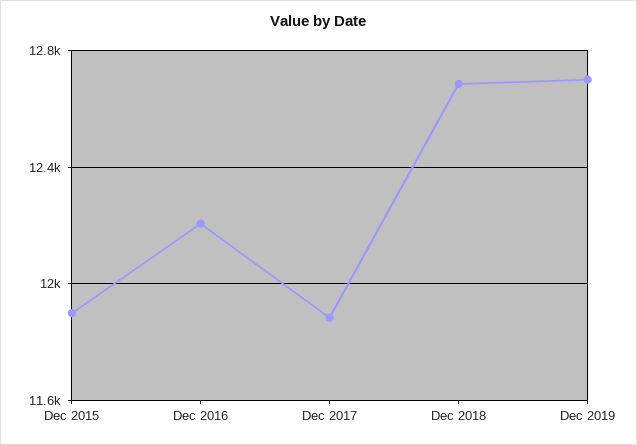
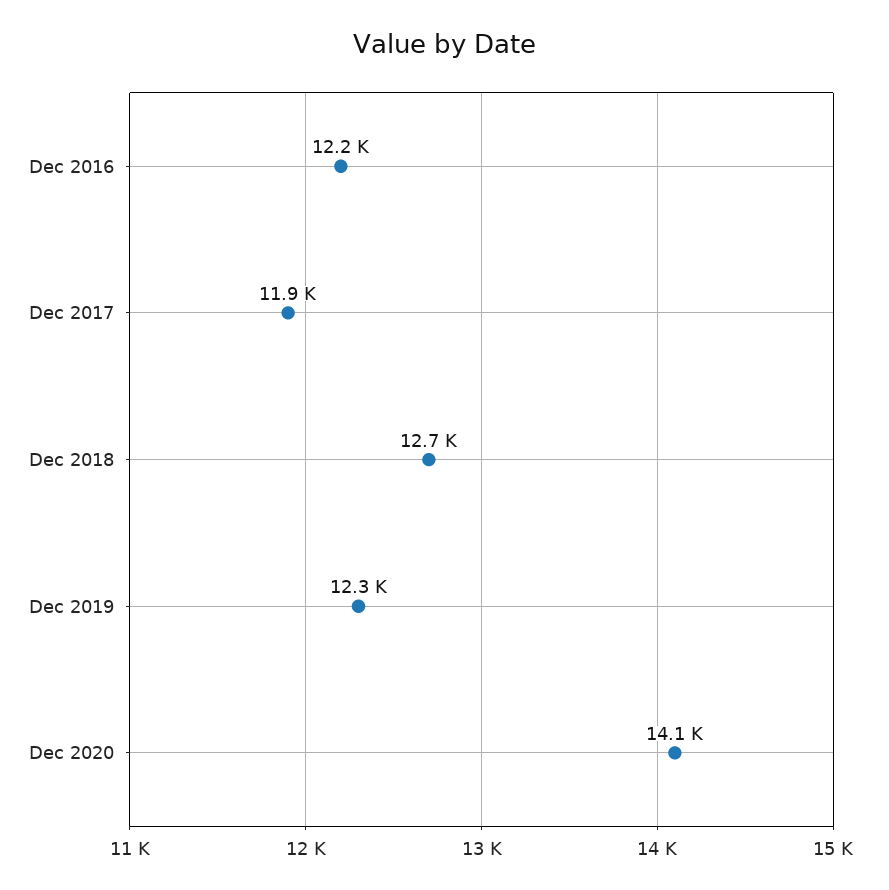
Dec 2015: 11900 -> none
Dec 2019: 12700 -> 12300
Dec 2020: none -> 14100

